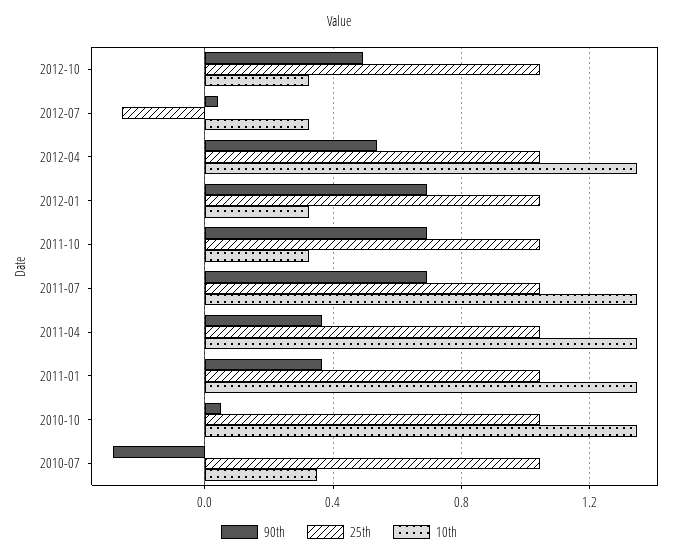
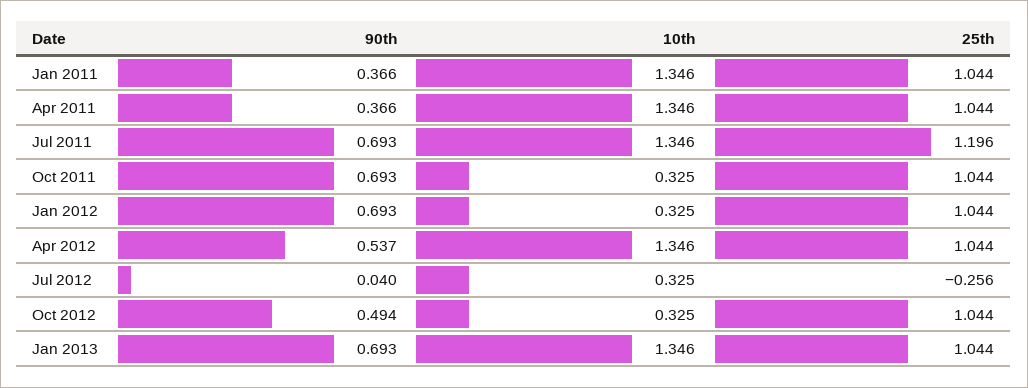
25th, 2011-07: 1.05 -> 1.196
90th, 2010-10: 0.05 -> none
25th, 2010-10: 1.05 -> none
10th, 2010-10: 1.35 -> none
90th, 2010-07: -0.3 -> none
25th, 2010-07: 1.05 -> none
10th, 2010-07: 0.35 -> none
90th, Jan 2013: none -> 0.693
10th, Jan 2013: none -> 1.346
25th, Jan 2013: none -> 1.044

